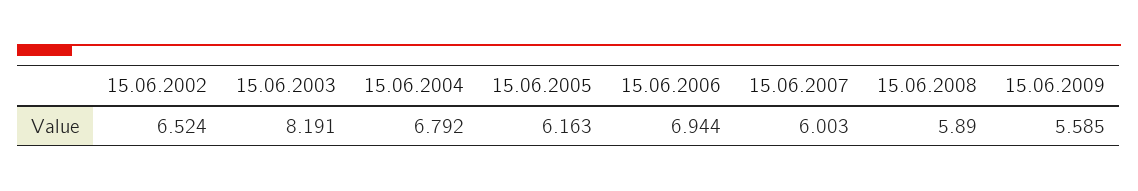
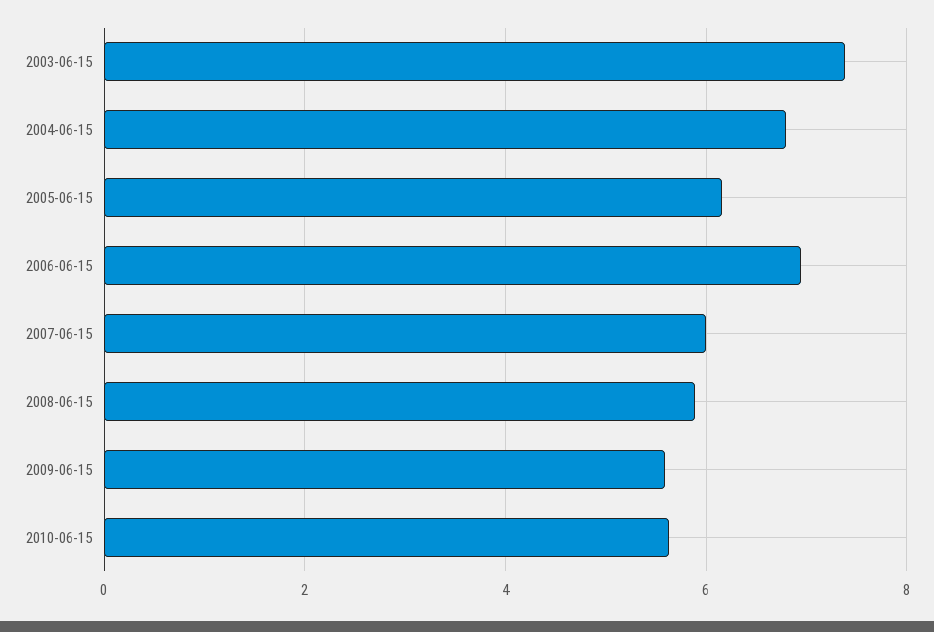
15.06.2002: 6.524 -> none
15.06.2003: 8.191 -> 7.4
2010-06-15: none -> 5.6

